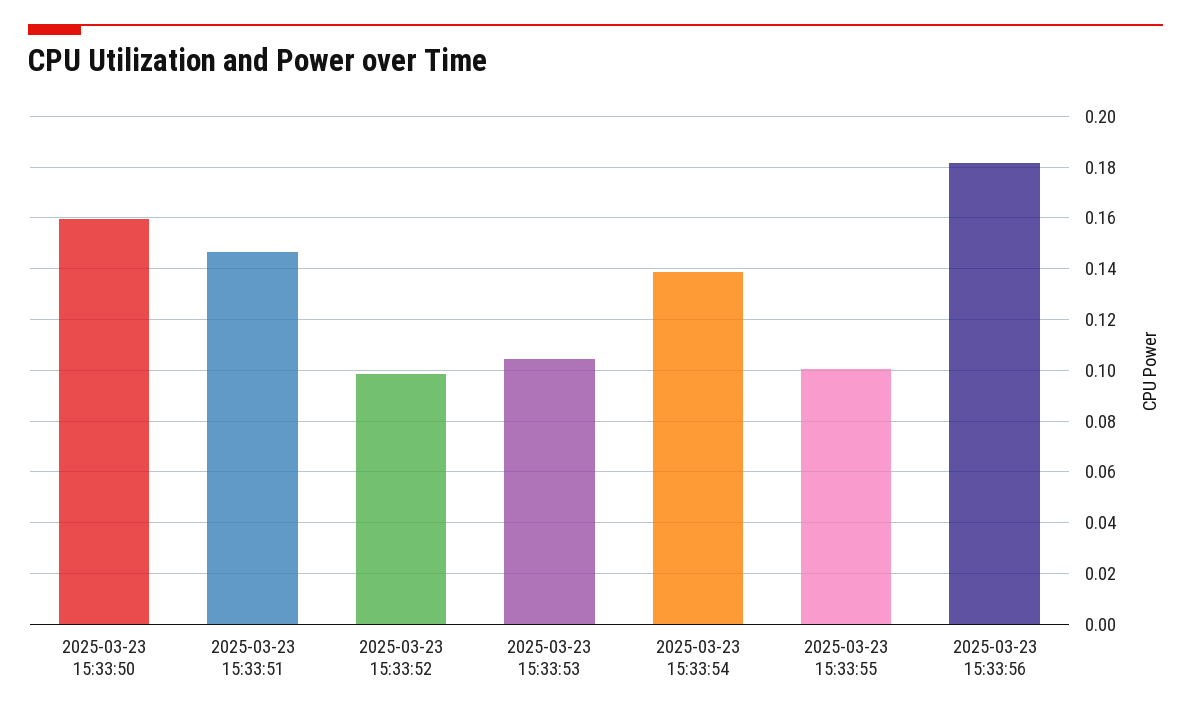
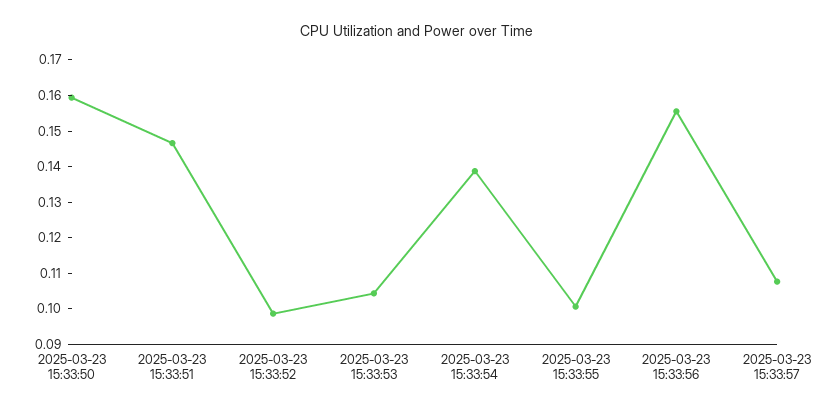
2025-03-23 15:33:56: 0.1825 -> 0.155
2025-03-23 15:33:57: none -> 0.1075

